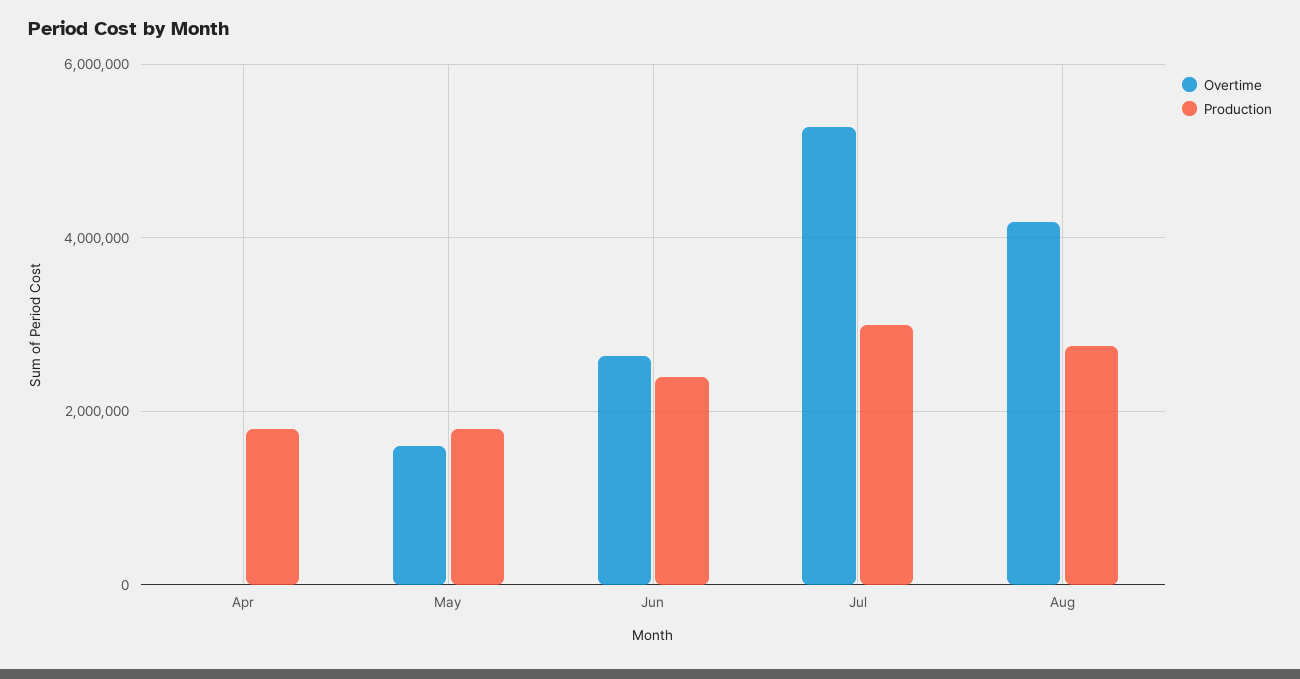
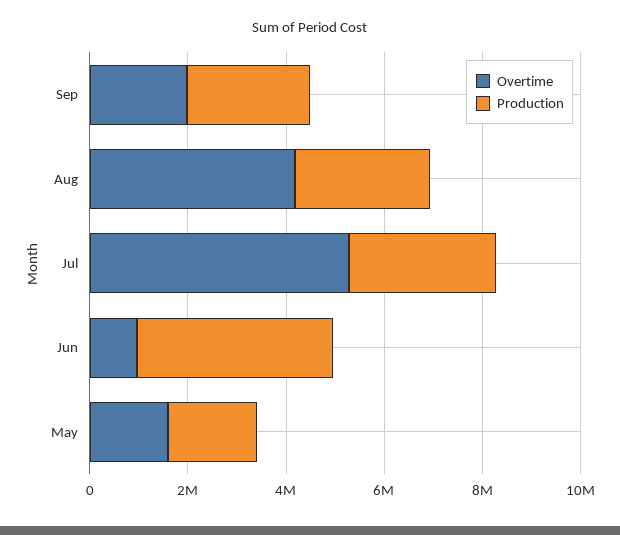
Overtime, Apr: 0 -> none
Production, Apr: 1800000 -> none
Overtime, Jun: 2600000 -> 1000000
Production, Jun: 2400000 -> 4000000
Overtime, Sep: none -> 2000000
Production, Sep: none -> 2500000

